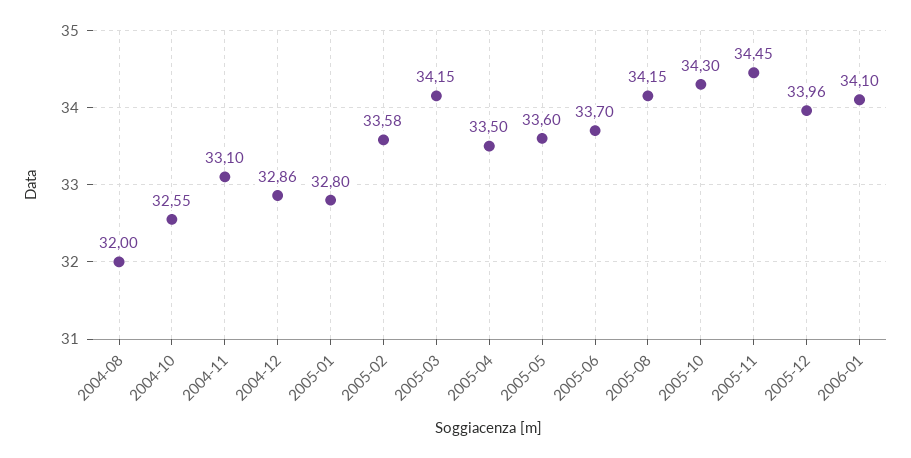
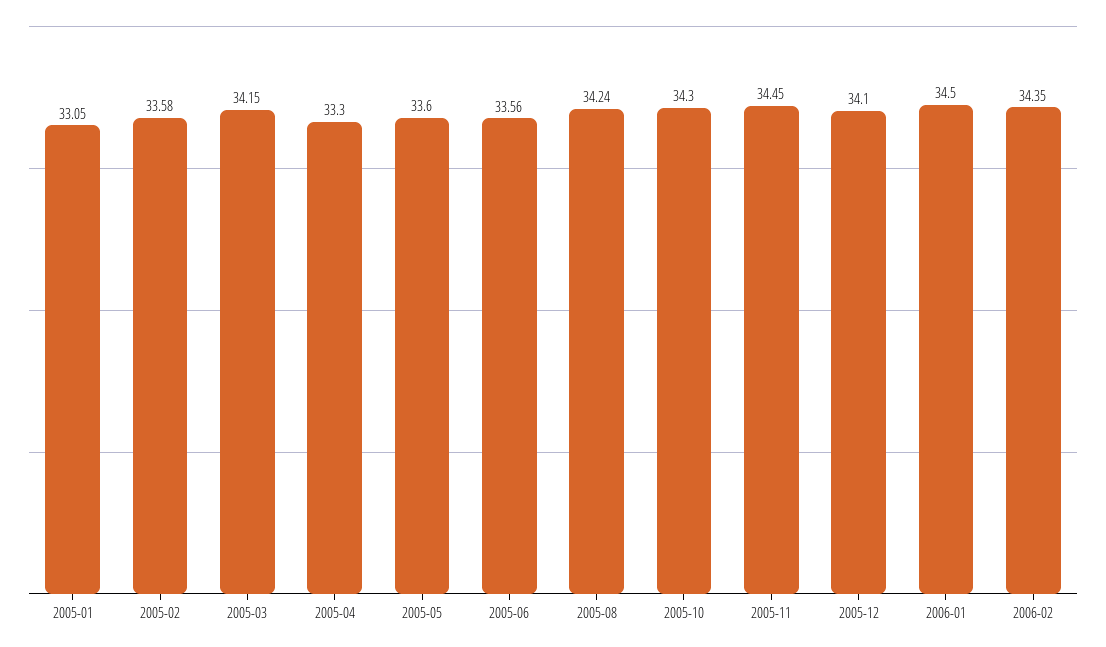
2004-08: 32 -> none
2004-10: 32.55 -> none
2004-11: 33.1 -> none
2004-12: 32.86 -> none
2005-01: 32.8 -> 33.05
2005-04: 33.5 -> 33.3
2005-06: 33.7 -> 33.56
2005-08: 34.15 -> 34.24
2005-12: 33.96 -> 34.1
2006-01: 34.1 -> 34.5
2006-02: none -> 34.35

